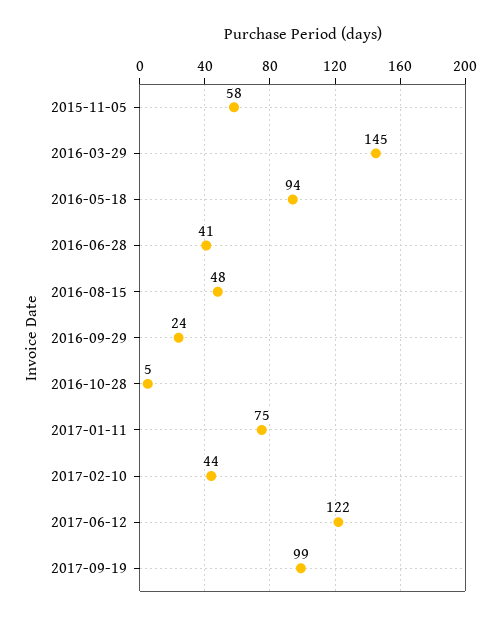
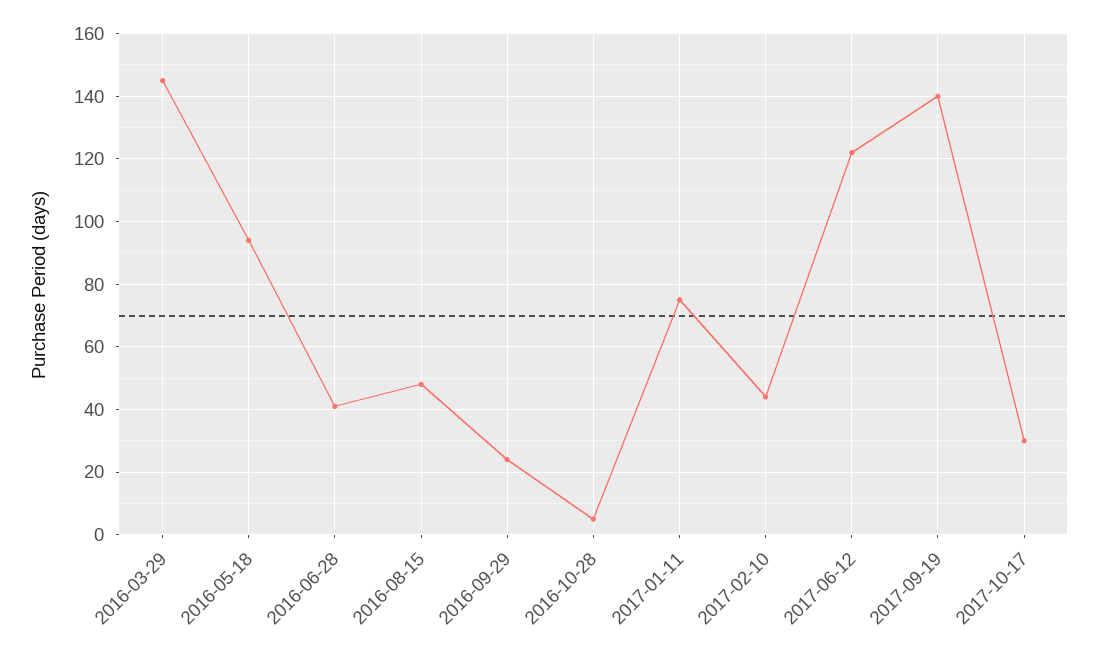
2015-11-05: 58 -> none
2017-09-19: 99 -> 140
2017-10-17: none -> 30

